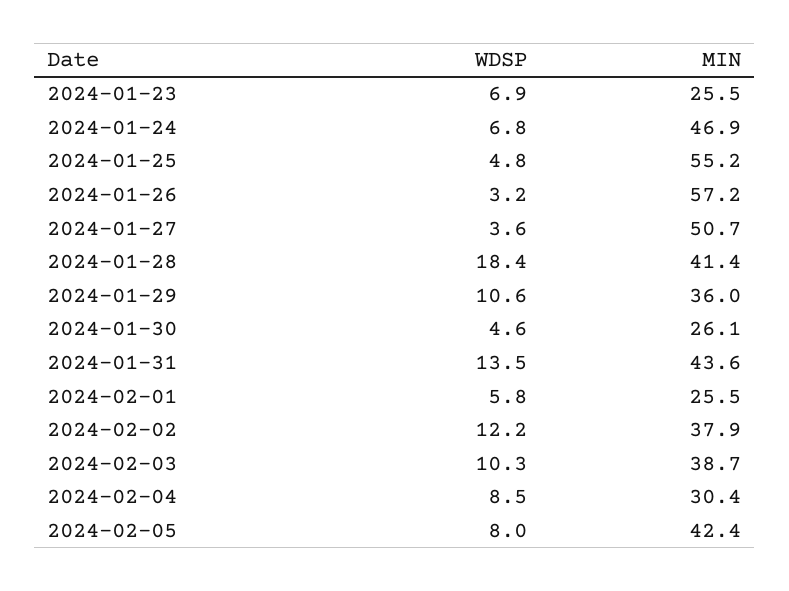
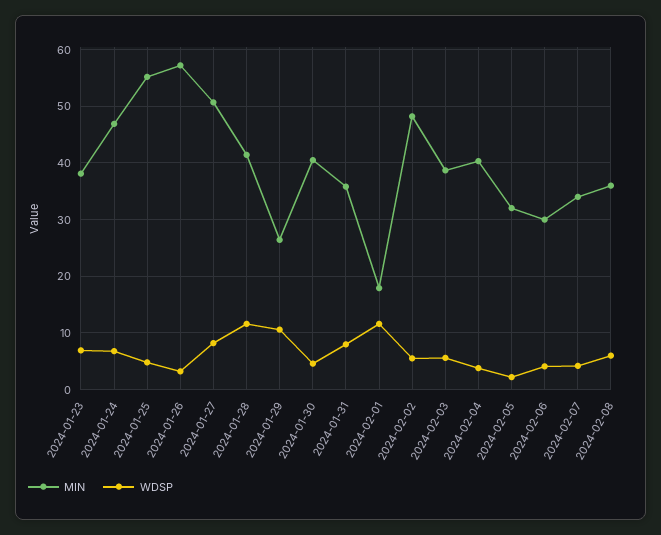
MIN, 2024-01-23: 25.5 -> 38
WDSP, 2024-01-27: 3.6 -> 8
WDSP, 2024-01-28: 18.4 -> 12
MIN, 2024-01-29: 36 -> 26
MIN, 2024-01-30: 26.1 -> 40
WDSP, 2024-01-31: 13.5 -> 8
MIN, 2024-01-31: 43.6 -> 36
WDSP, 2024-02-01: 5.8 -> 12
MIN, 2024-02-01: 25.5 -> 18
WDSP, 2024-02-02: 12.2 -> 6
MIN, 2024-02-02: 37.9 -> 48
WDSP, 2024-02-03: 10.3 -> 6
WDSP, 2024-02-04: 8.5 -> 4
MIN, 2024-02-04: 30.4 -> 40
WDSP, 2024-02-05: 8 -> 2
MIN, 2024-02-05: 42.4 -> 32
MIN, 2024-02-06: none -> 30
WDSP, 2024-02-06: none -> 4
MIN, 2024-02-07: none -> 34
WDSP, 2024-02-07: none -> 4
MIN, 2024-02-08: none -> 36
WDSP, 2024-02-08: none -> 6

